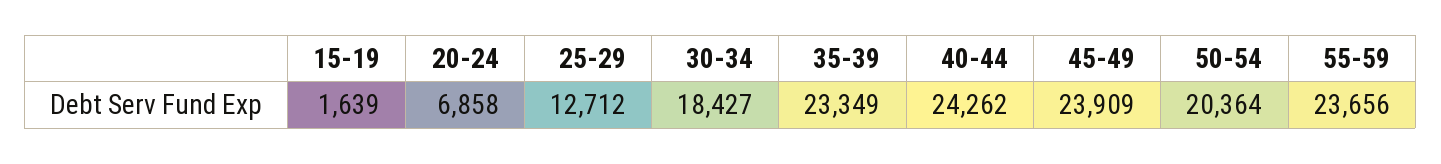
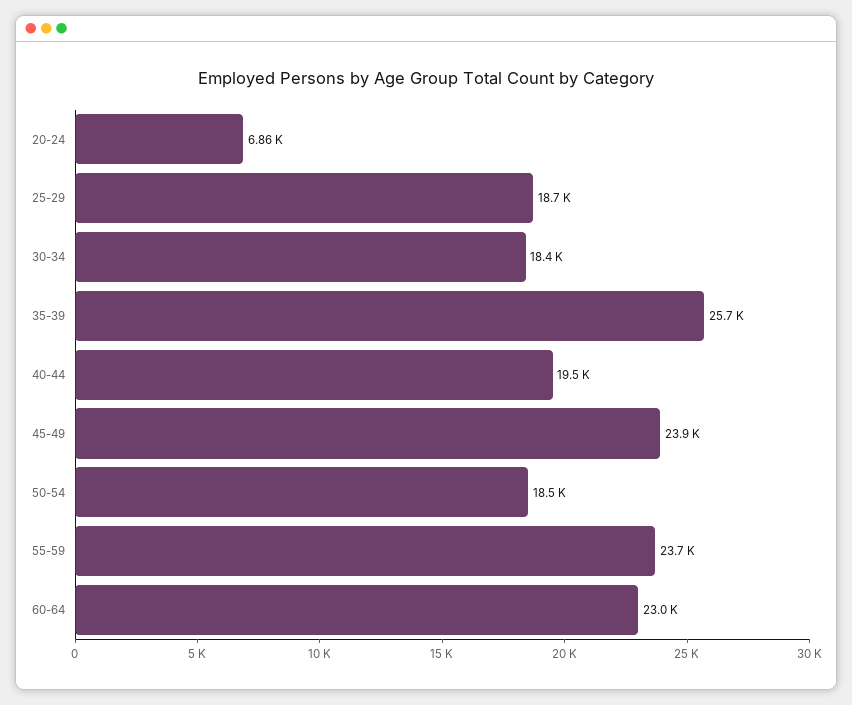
15-19: 1639 -> none
25-29: 12712 -> 18700
35-39: 23349 -> 25700
40-44: 24262 -> 19500
50-54: 20364 -> 18500
60-64: none -> 23000

